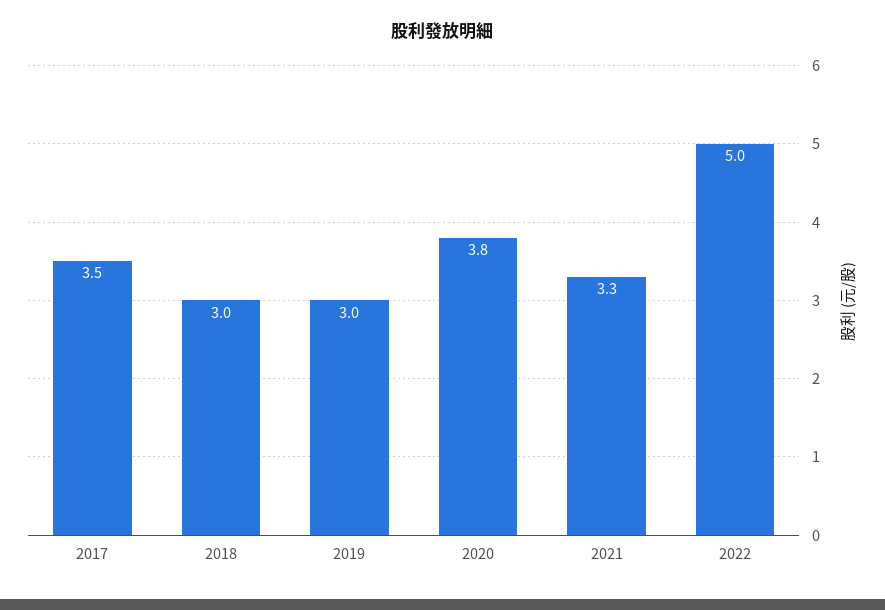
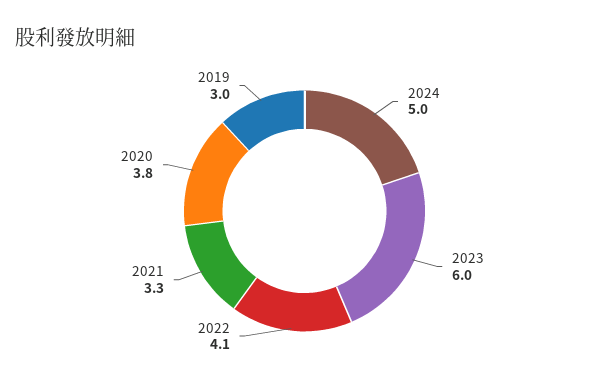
2017: 3.5 -> none
2018: 3 -> none
2022: 5 -> 4.1
2024: none -> 5
2023: none -> 6

